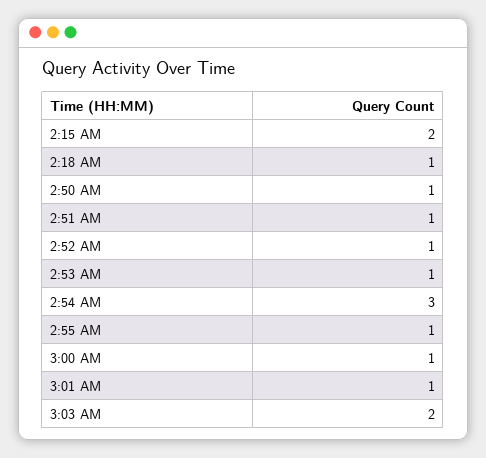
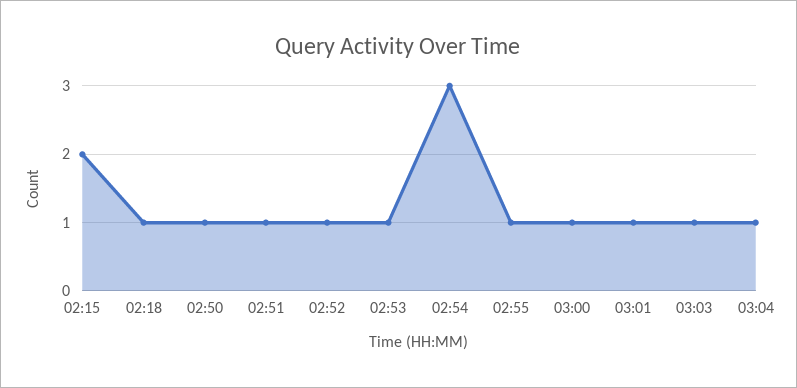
3:03 AM: 2 -> 1
03:04: none -> 1

